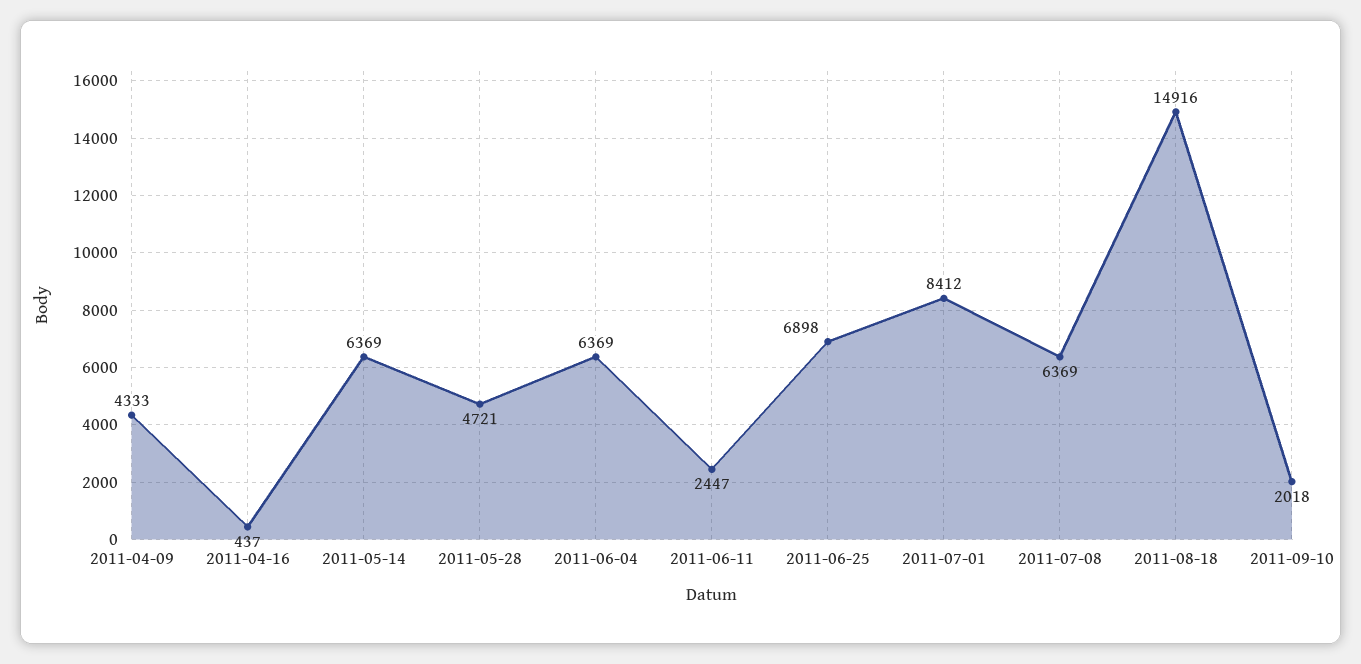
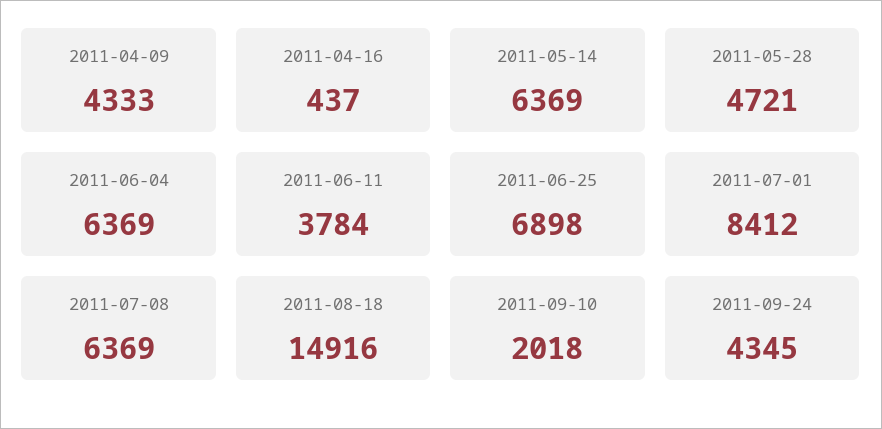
2011-06-11: 2447 -> 3784
2011-09-24: none -> 4345

